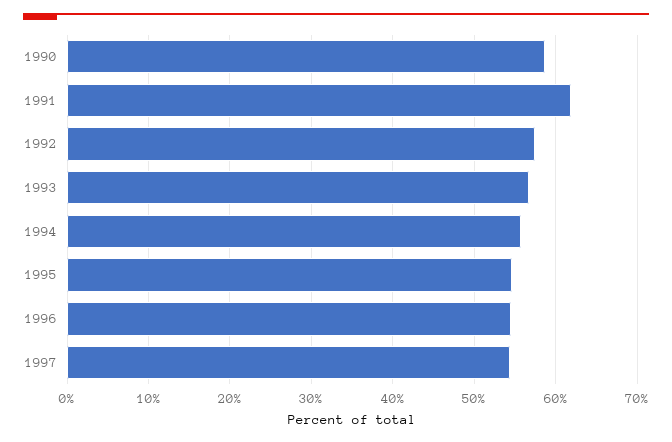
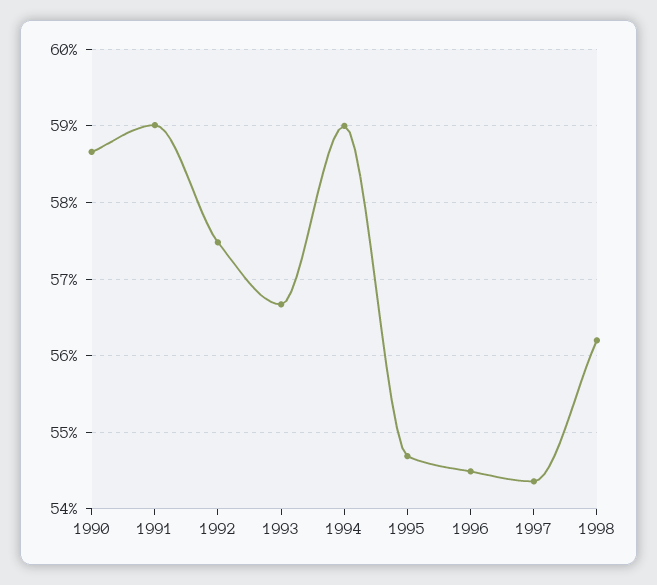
1991: 62 -> 59
1994: 56 -> 59
1998: none -> 56.2

